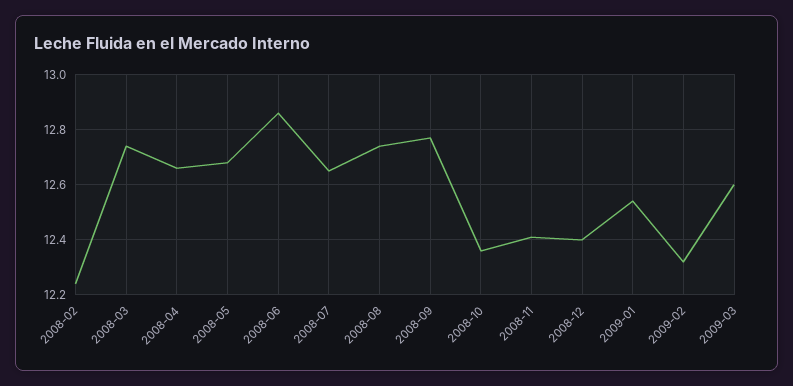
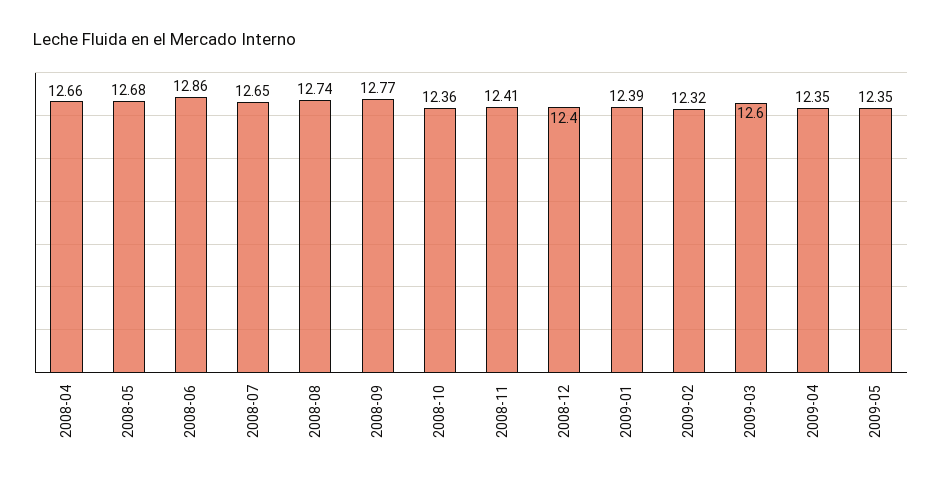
2008-02: 12.25 -> none
2008-03: 12.75 -> none
2009-01: 12.55 -> 12.39
2009-04: none -> 12.35
2009-05: none -> 12.35

